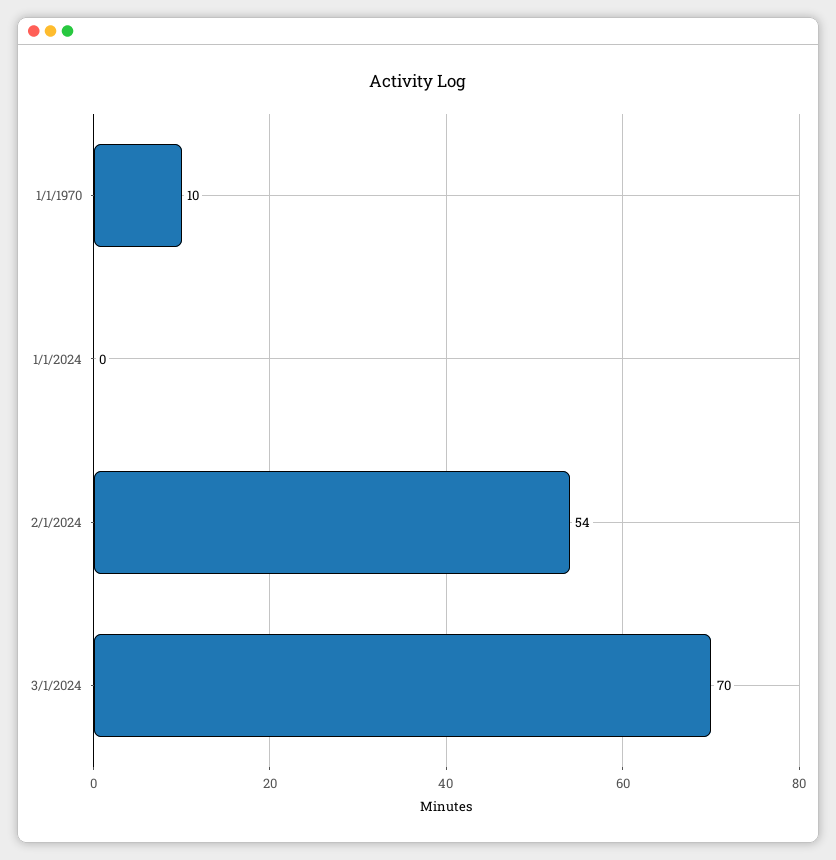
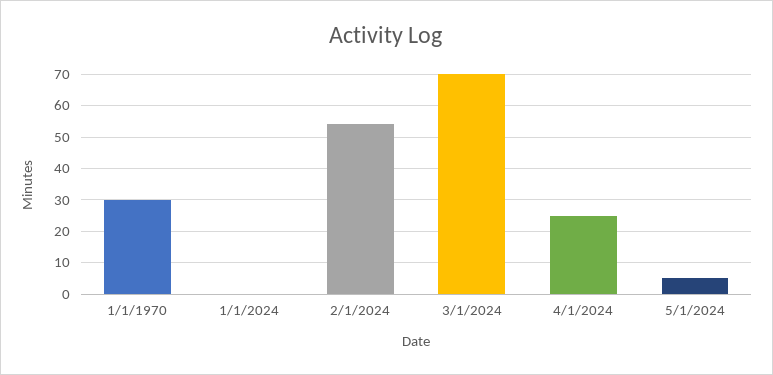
1/1/1970: 10 -> 30
4/1/2024: none -> 25
5/1/2024: none -> 5

